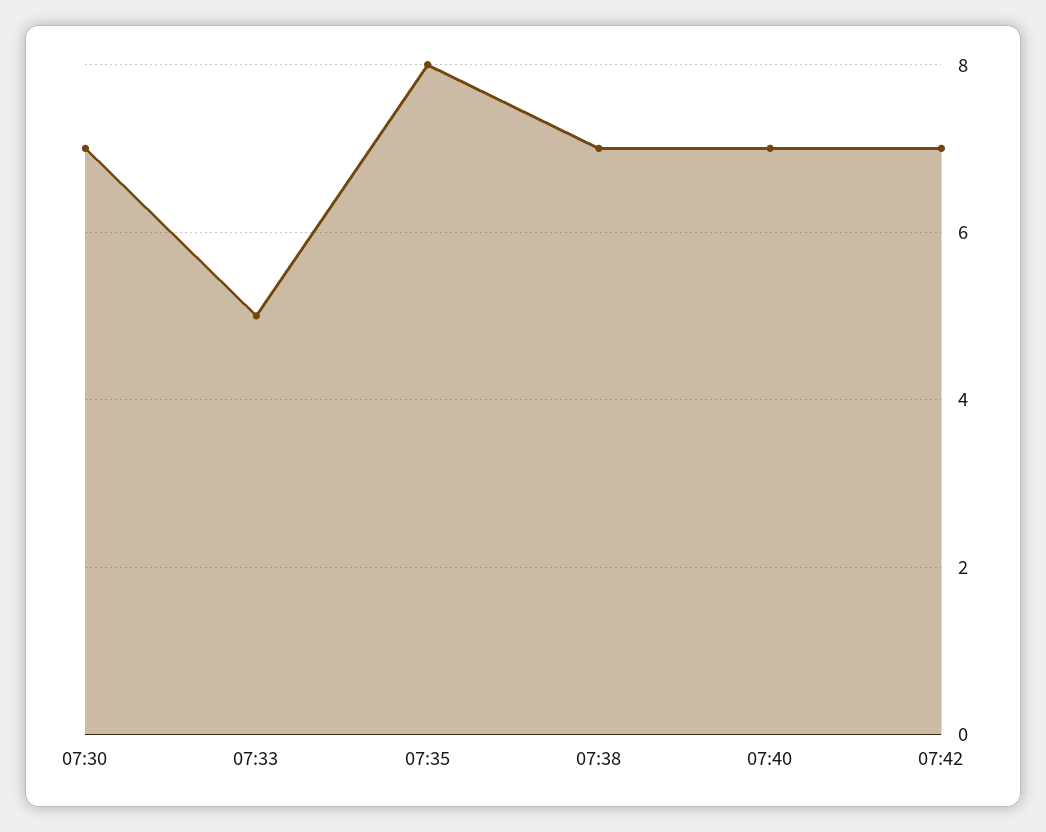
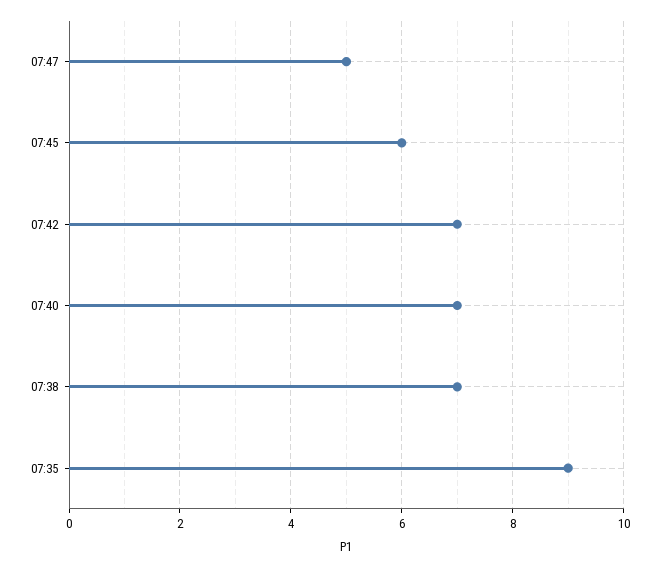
07:30: 7 -> none
07:33: 5 -> none
07:35: 8 -> 9
07:47: none -> 5
07:45: none -> 6

